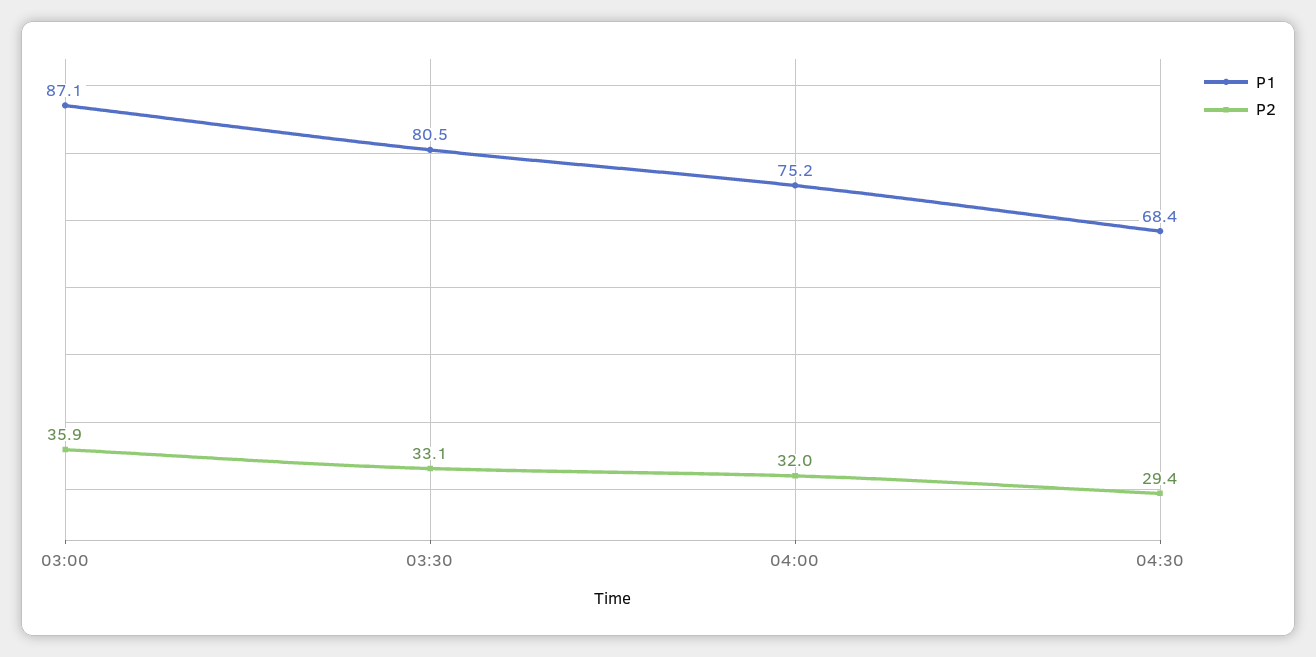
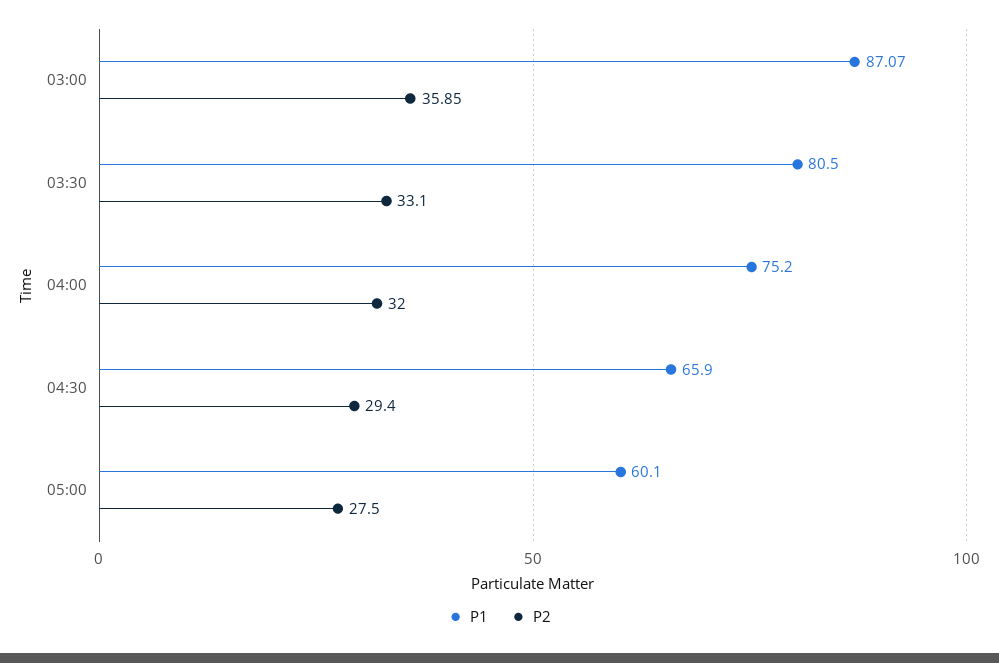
P1, 04:30: 68.4 -> 65.9
P1, 05:00: none -> 60.1
P2, 05:00: none -> 27.5

